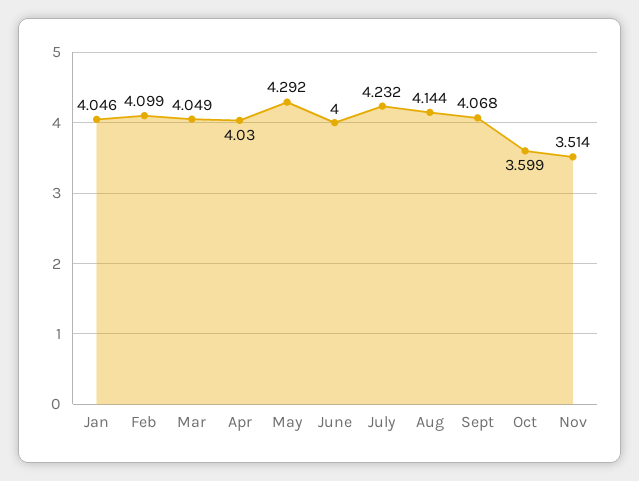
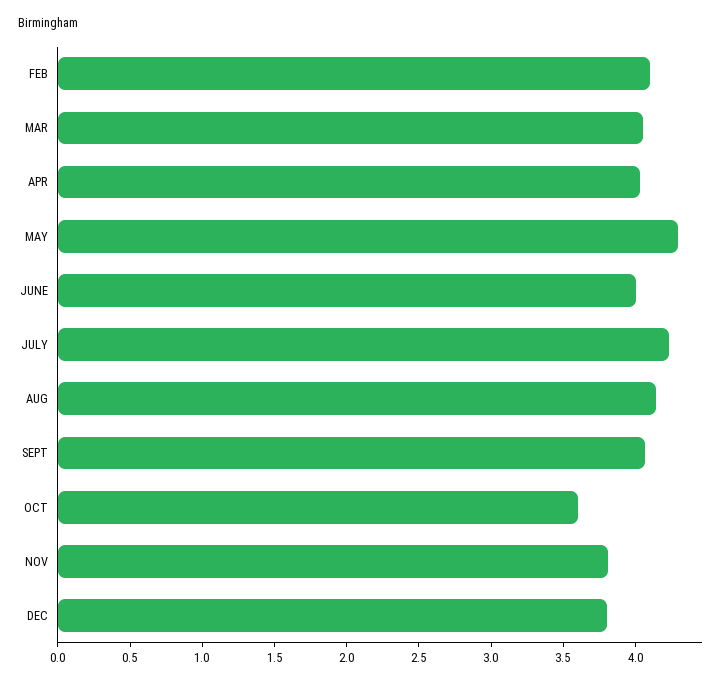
Jan: 4.046 -> none
Nov: 3.514 -> 3.8
DEC: none -> 3.8

